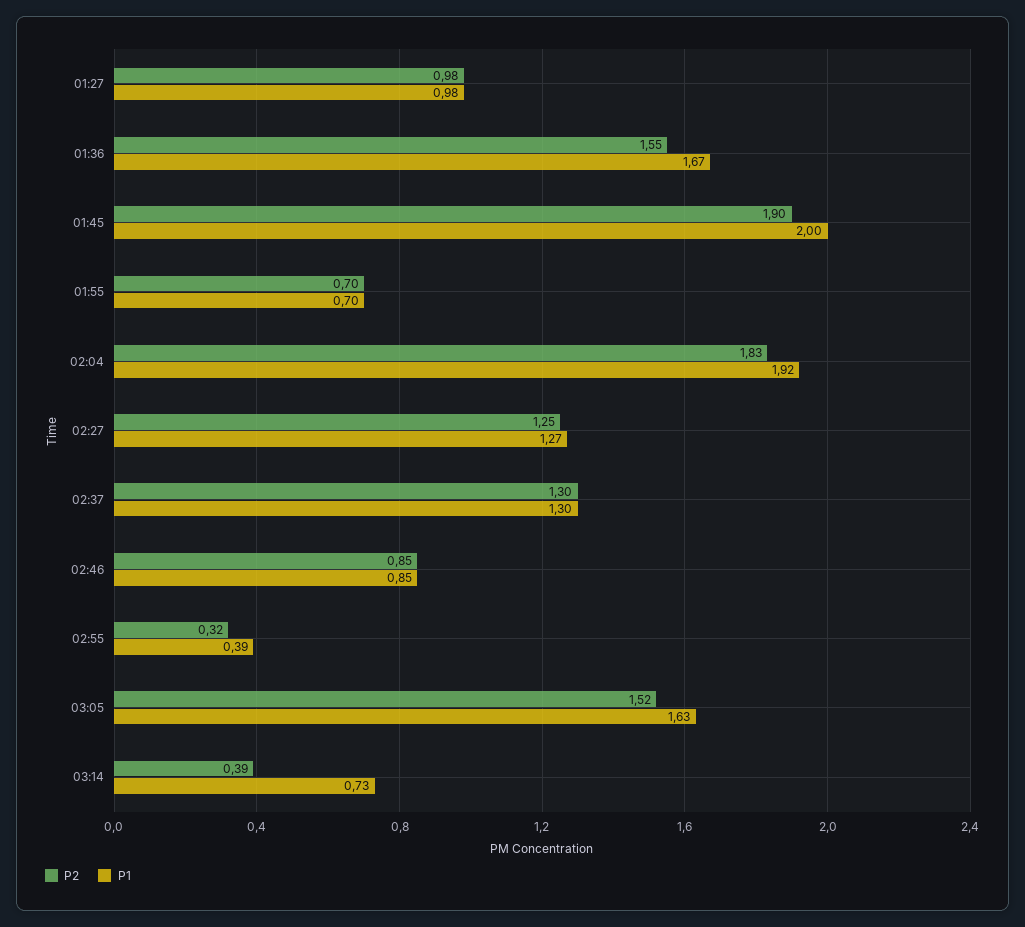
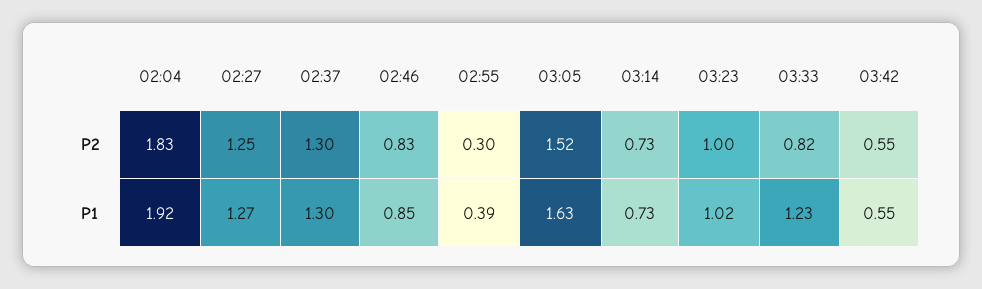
P2, 01:27: 0.98 -> none
P1, 01:27: 0.98 -> none
P2, 01:36: 1.55 -> none
P1, 01:36: 1.67 -> none
P2, 01:45: 1.9 -> none
P1, 01:45: 2 -> none
P2, 01:55: 0.7 -> none
P1, 01:55: 0.7 -> none
P2, 02:46: 0.85 -> 0.83
P2, 02:55: 0.32 -> 0.3
P2, 03:14: 0.39 -> 0.73
P2, 03:23: none -> 1
P2, 03:33: none -> 0.82
P2, 03:42: none -> 0.55
P1, 03:23: none -> 1.02
P1, 03:33: none -> 1.23
P1, 03:42: none -> 0.55

